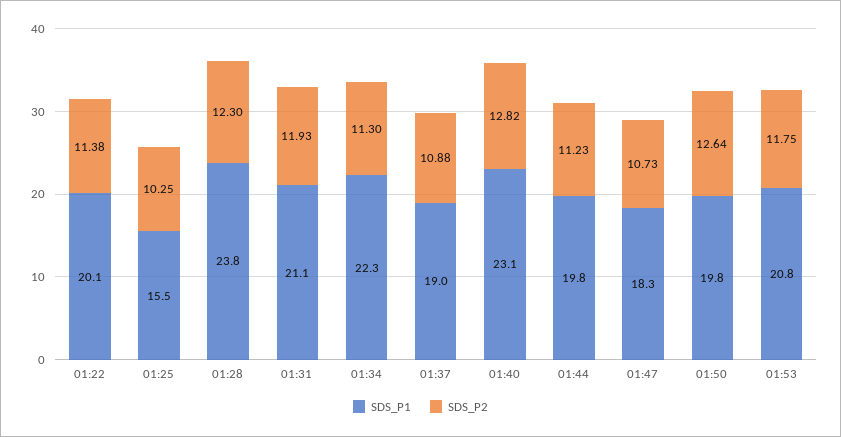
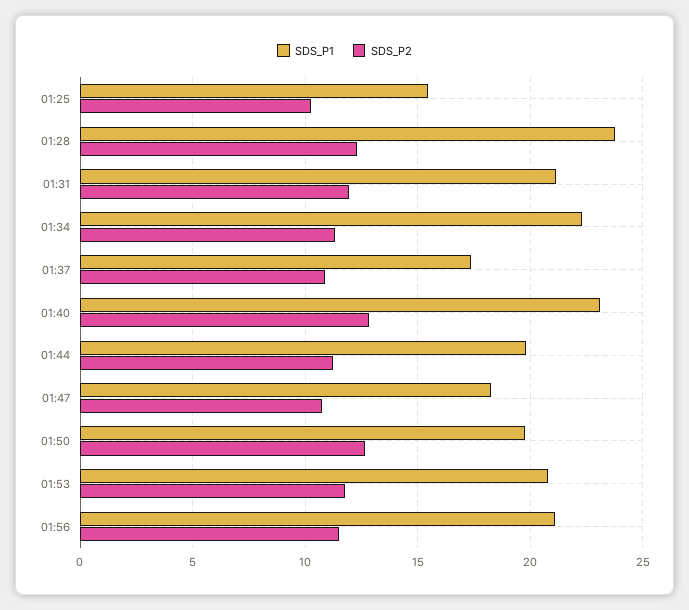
SDS_P1, 01:22: 20.1 -> none
SDS_P2, 01:22: 11.38 -> none
SDS_P1, 01:37: 19 -> 17.5
SDS_P1, 01:56: none -> 21
SDS_P2, 01:56: none -> 11.5

